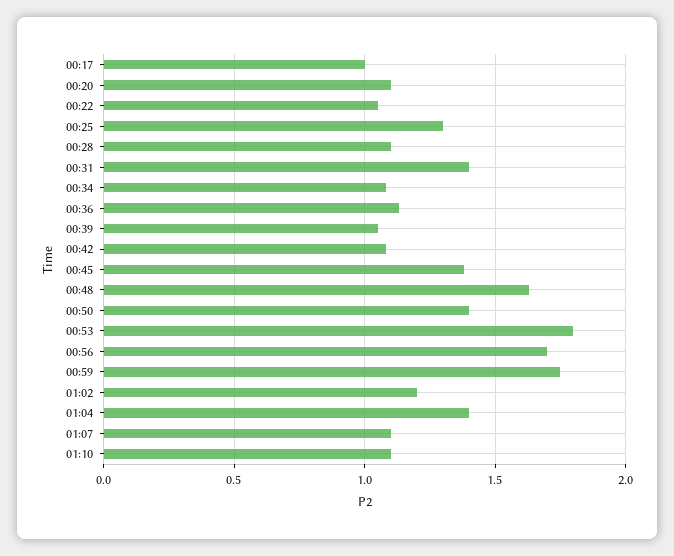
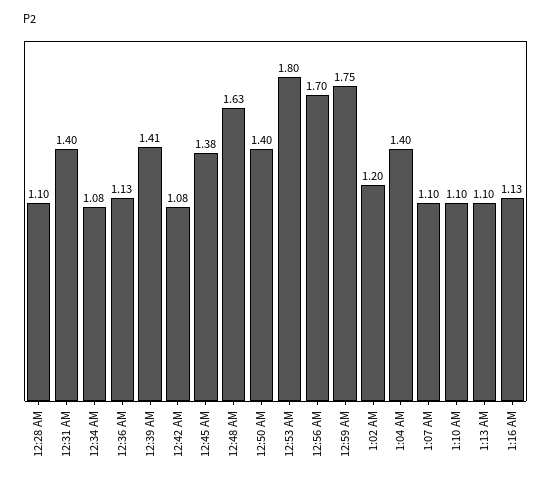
00:17: 1 -> none
00:20: 1.1 -> none
00:22: 1.05 -> none
00:25: 1.3 -> none
00:39: 1.05 -> 1.41
1:13 AM: none -> 1.1
1:16 AM: none -> 1.13

